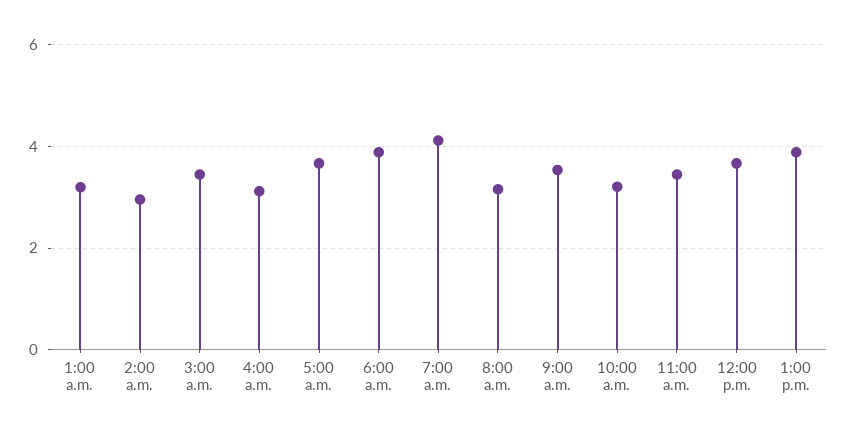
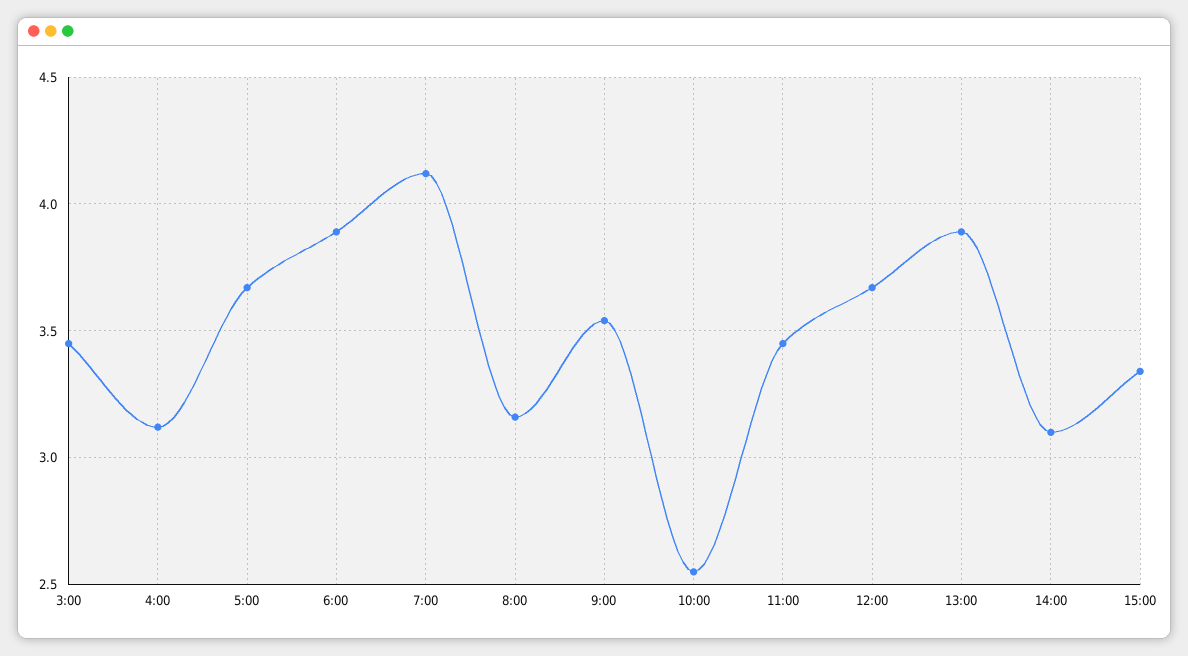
1:00 a.m.: 3.2 -> none
2:00 a.m.: 3 -> none
10:00 a.m.: 3.2 -> 2.55
14:00: none -> 3.1
15:00: none -> 3.35

